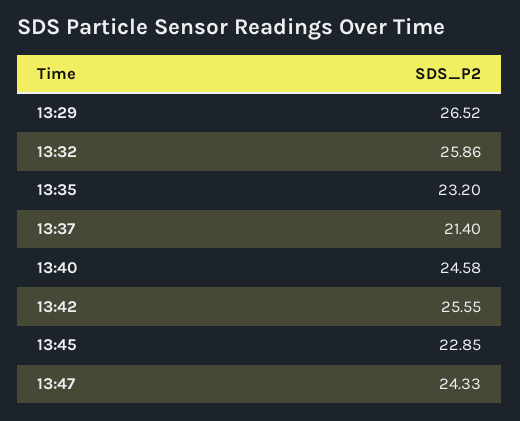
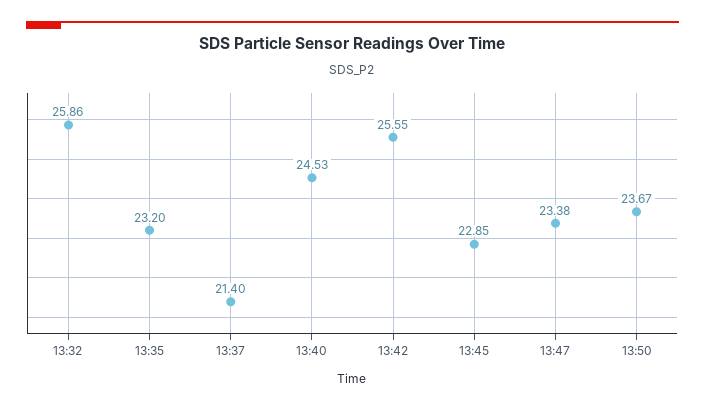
13:29: 26.52 -> none
13:40: 24.58 -> 24.53
13:47: 24.33 -> 23.38
13:50: none -> 23.67

